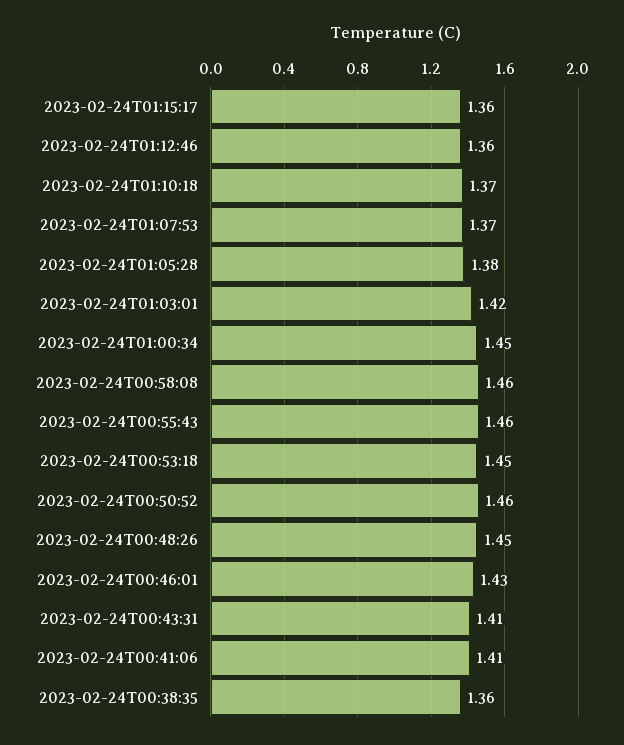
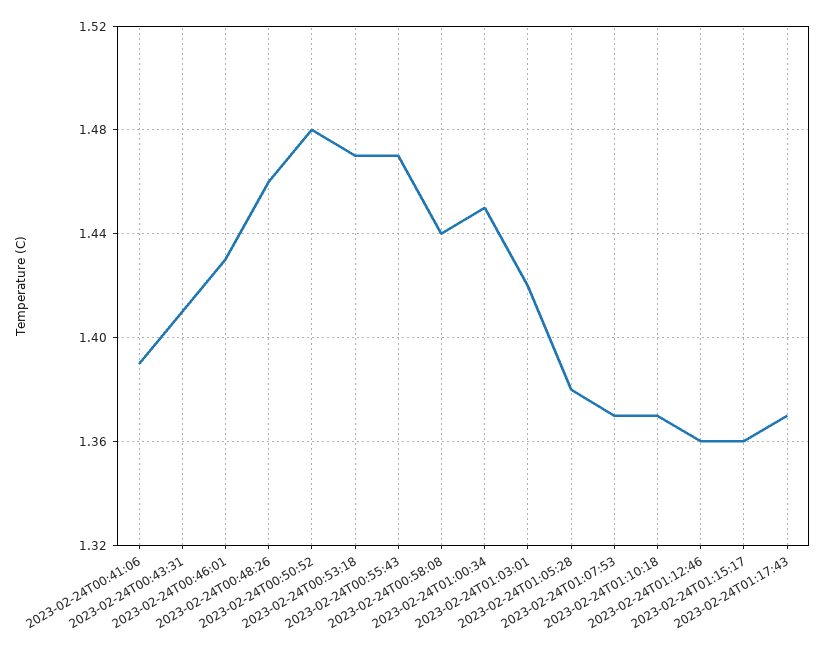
2023-02-24T00:58:08: 1.46 -> 1.44
2023-02-24T00:55:43: 1.46 -> 1.47
2023-02-24T00:53:18: 1.45 -> 1.47
2023-02-24T00:50:52: 1.46 -> 1.48
2023-02-24T00:48:26: 1.45 -> 1.46
2023-02-24T00:41:06: 1.41 -> 1.39
2023-02-24T00:38:35: 1.36 -> none
2023-02-24T01:17:43: none -> 1.37

